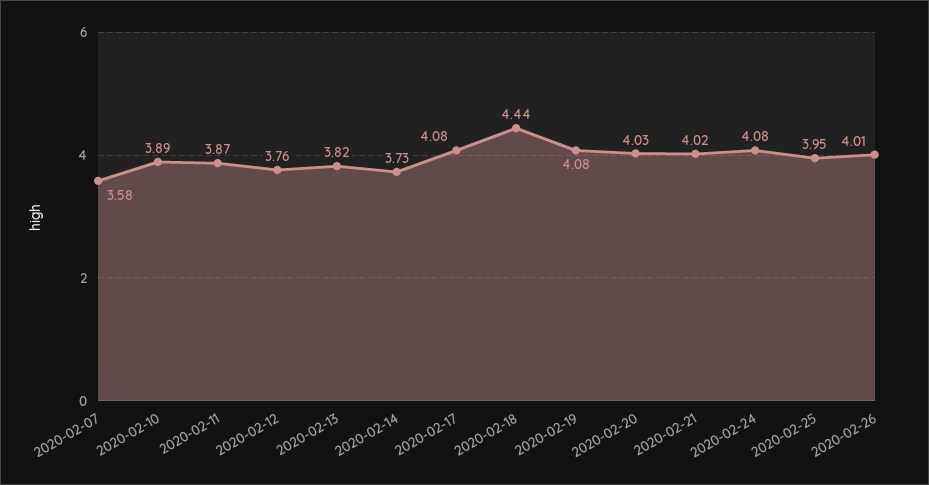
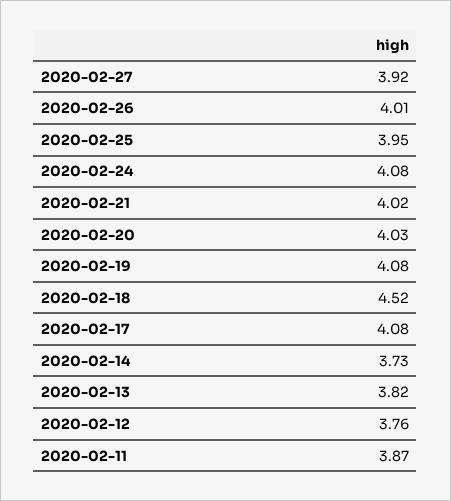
2020-02-07: 3.58 -> none
2020-02-10: 3.89 -> none
2020-02-18: 4.44 -> 4.52
2020-02-27: none -> 3.92

